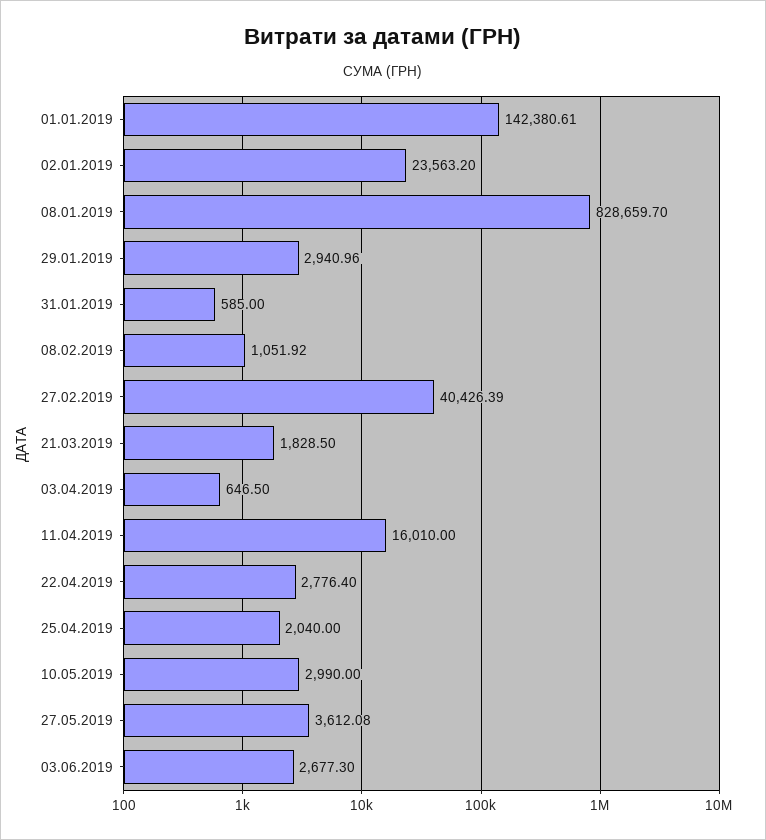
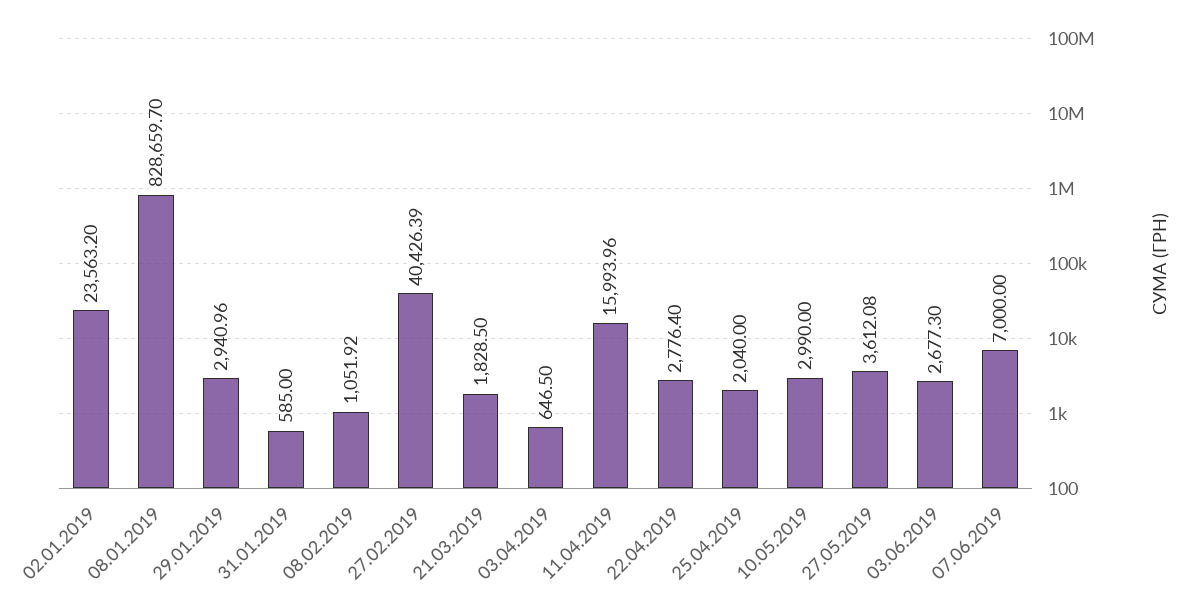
01.01.2019: 142380.61 -> none
11.04.2019: 16010 -> 15993.96
07.06.2019: none -> 7000

